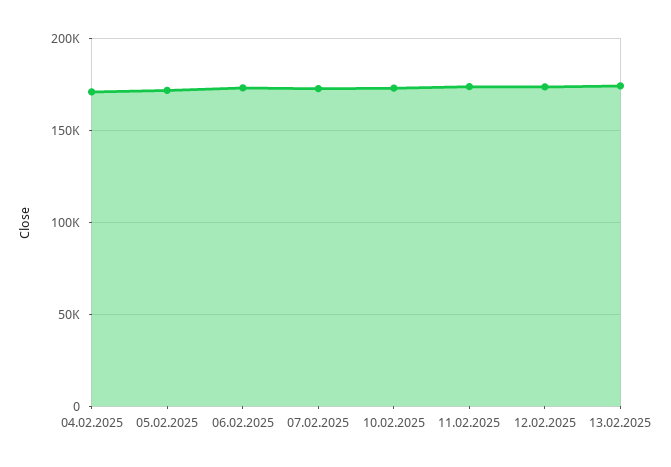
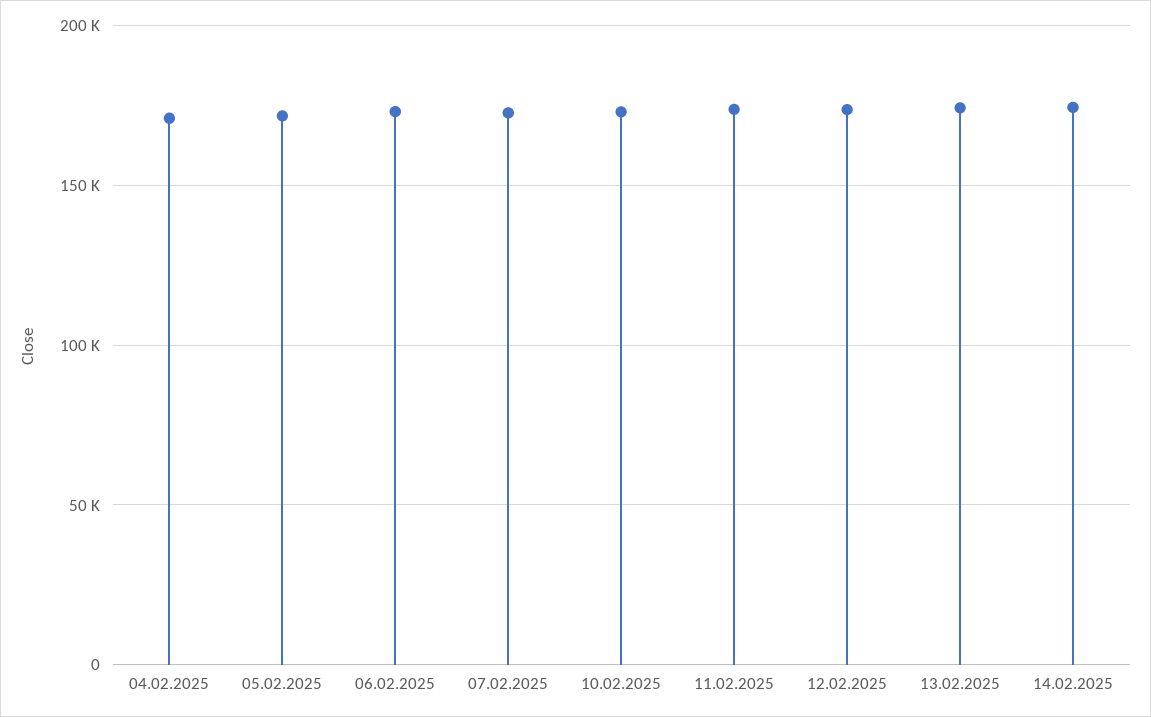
14.02.2025: none -> 175000

